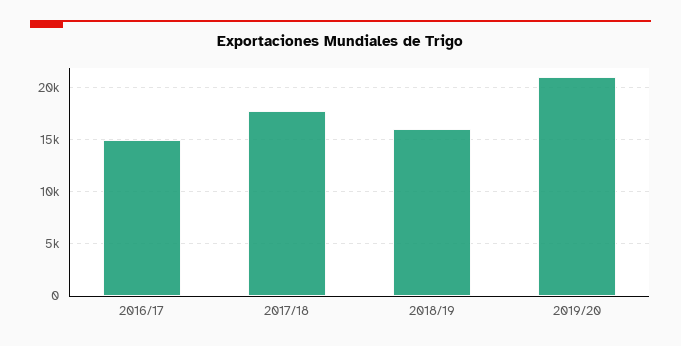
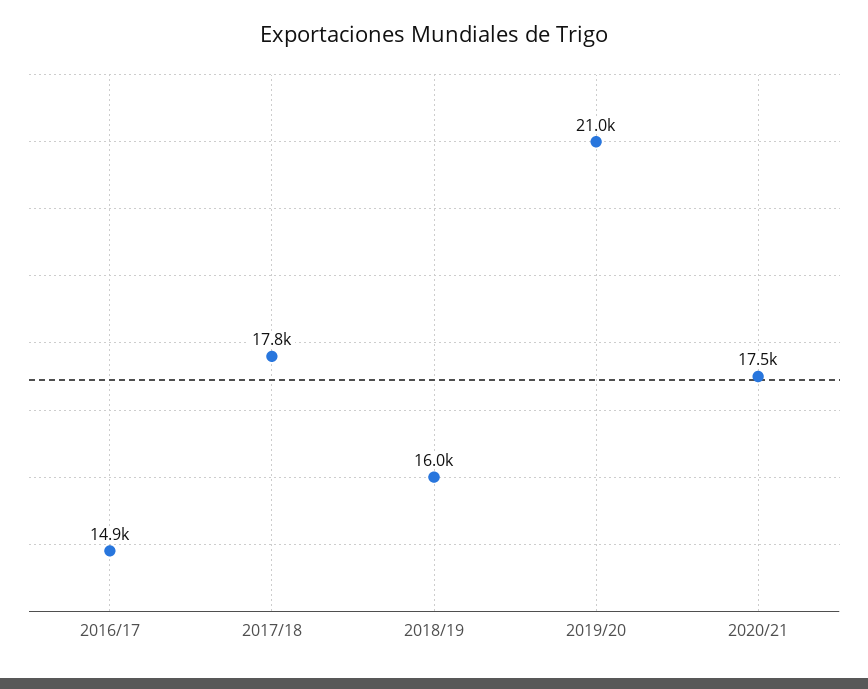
2020/21: none -> 17500

